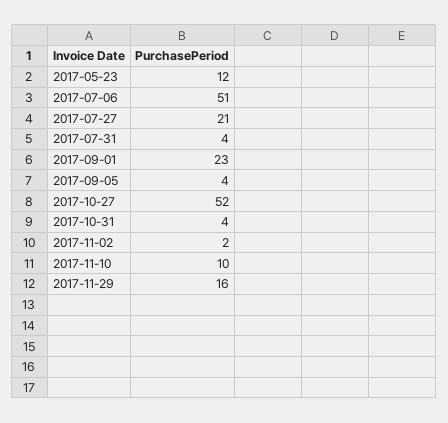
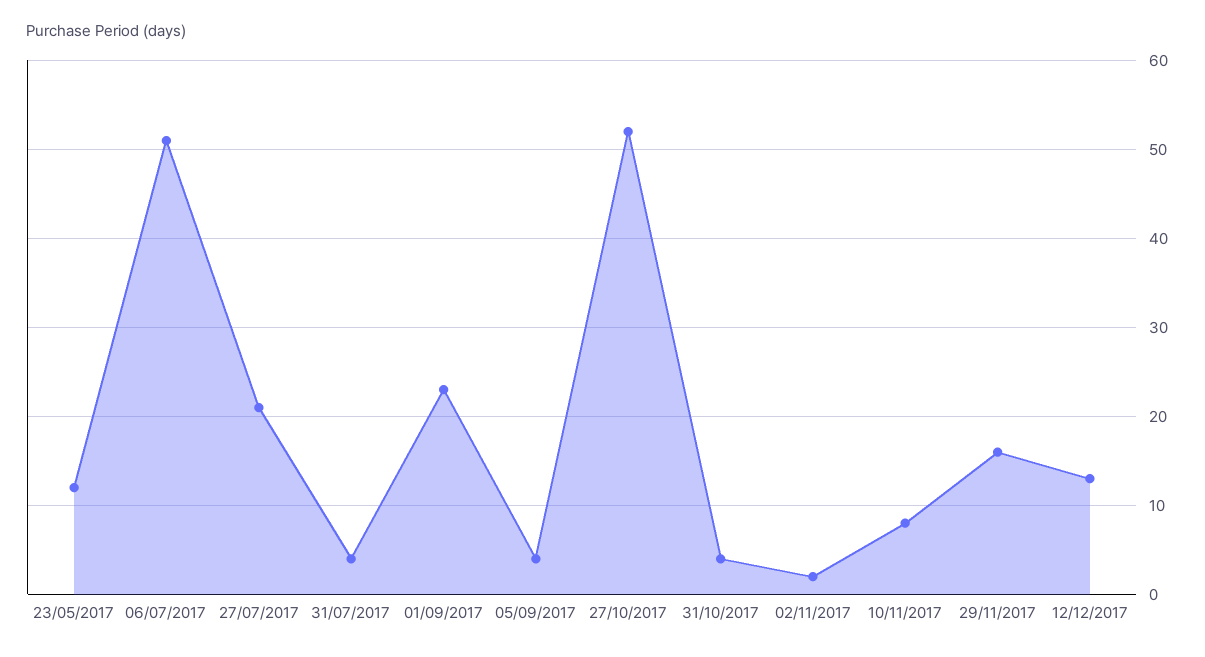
2017-11-10: 10 -> 8
12/12/2017: none -> 13

